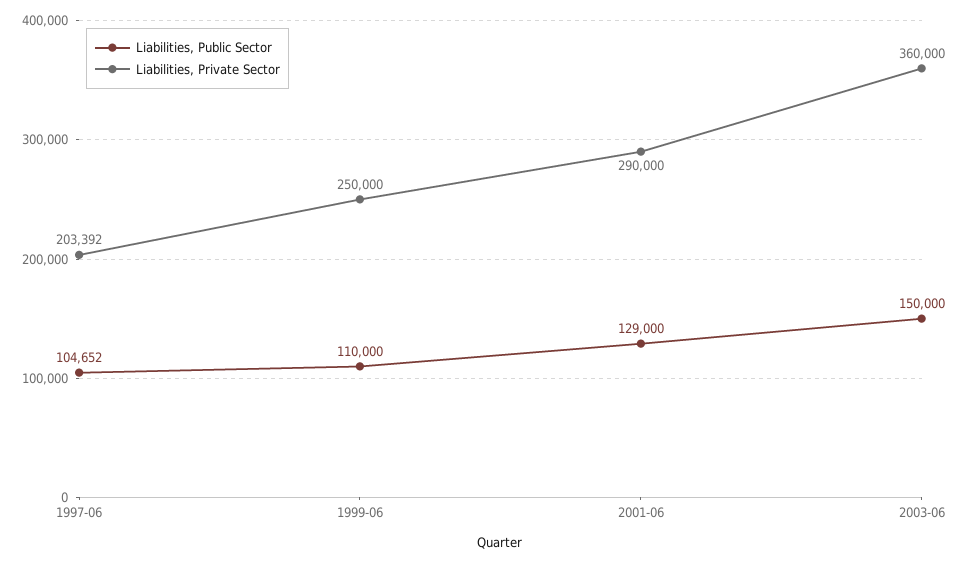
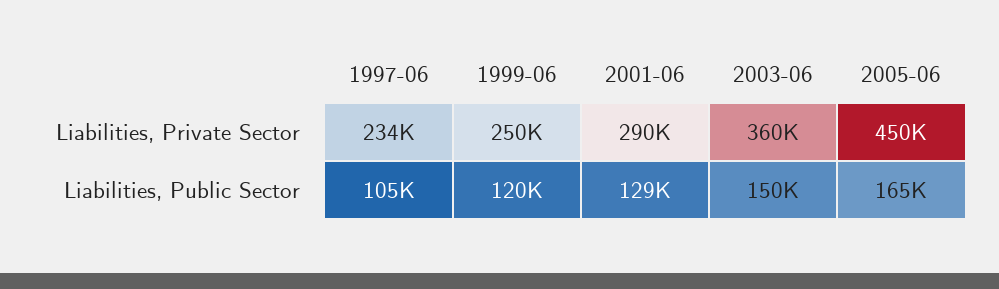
Liabilities, Private Sector, 1997-06: 203392 -> 234000
Liabilities, Public Sector, 1999-06: 110000 -> 120000
Liabilities, Private Sector, 2005-06: none -> 450000
Liabilities, Public Sector, 2005-06: none -> 165000

